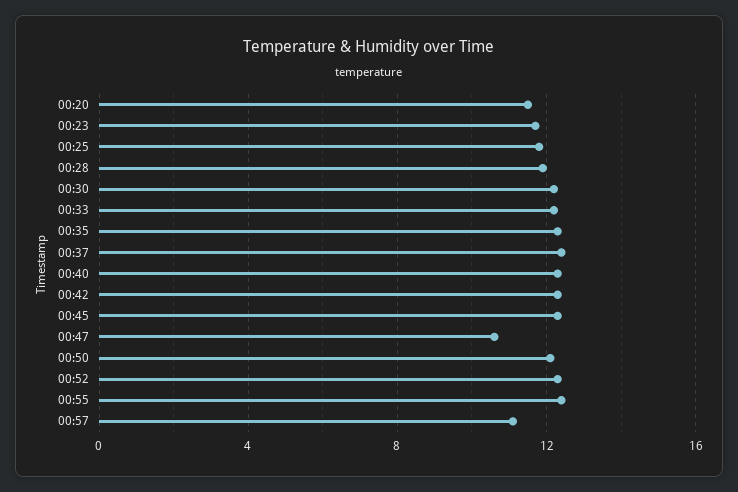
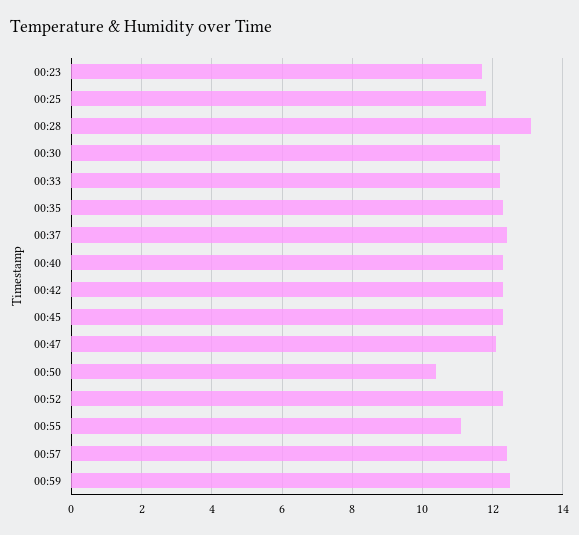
00:20: 11.5 -> none
00:28: 12 -> 13
00:47: 10.5 -> 12
00:50: 12 -> 10.5
00:55: 12.5 -> 11
00:57: 11 -> 12.5
00:59: none -> 12.5

